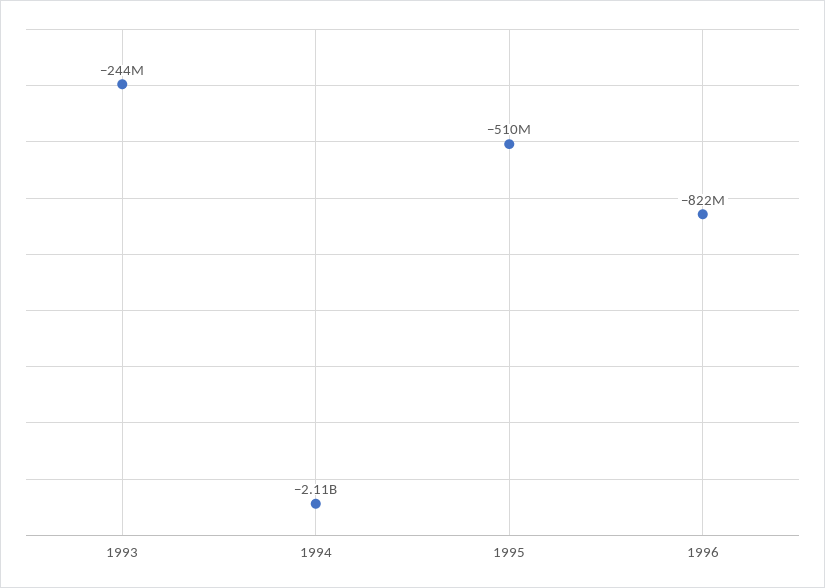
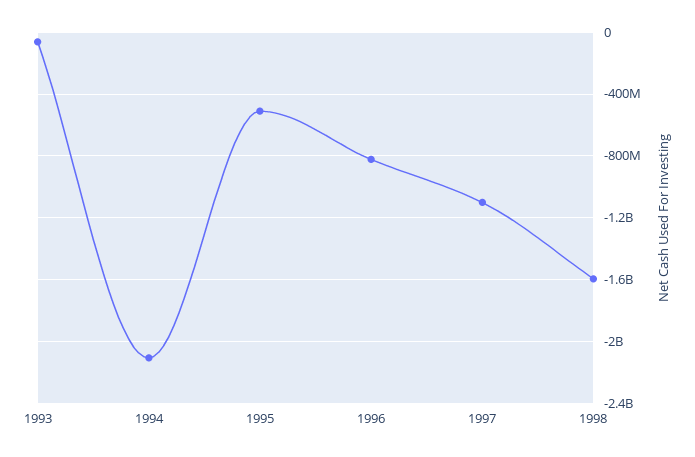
1993: -244000000 -> -50000000
1997: none -> -1100000000
1998: none -> -1600000000

